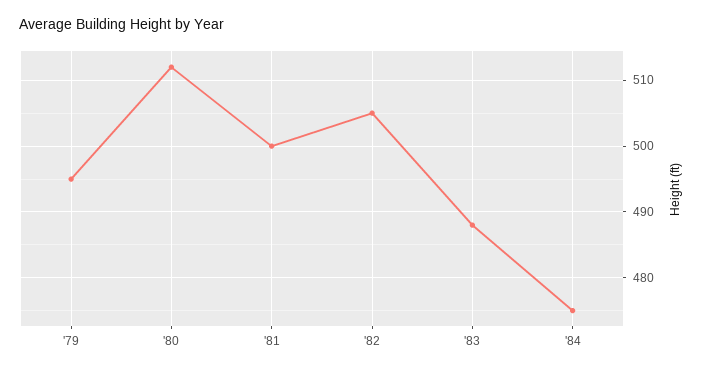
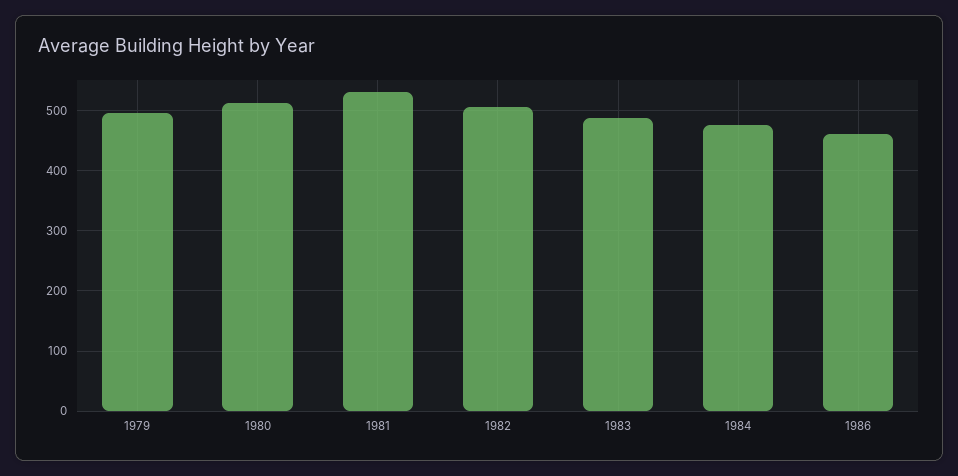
'81: 500 -> 530
1986: none -> 460

